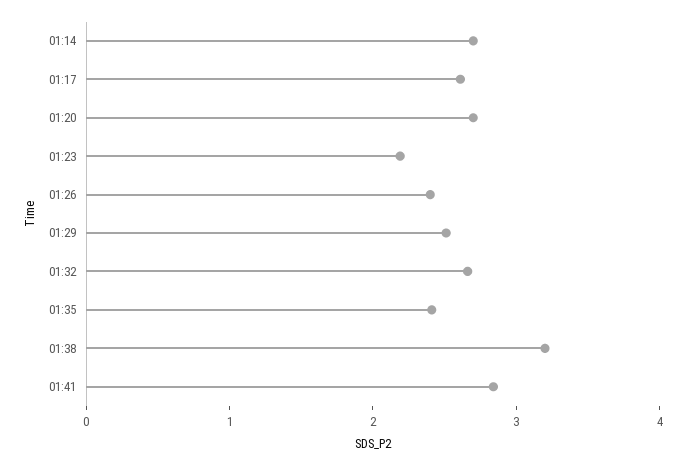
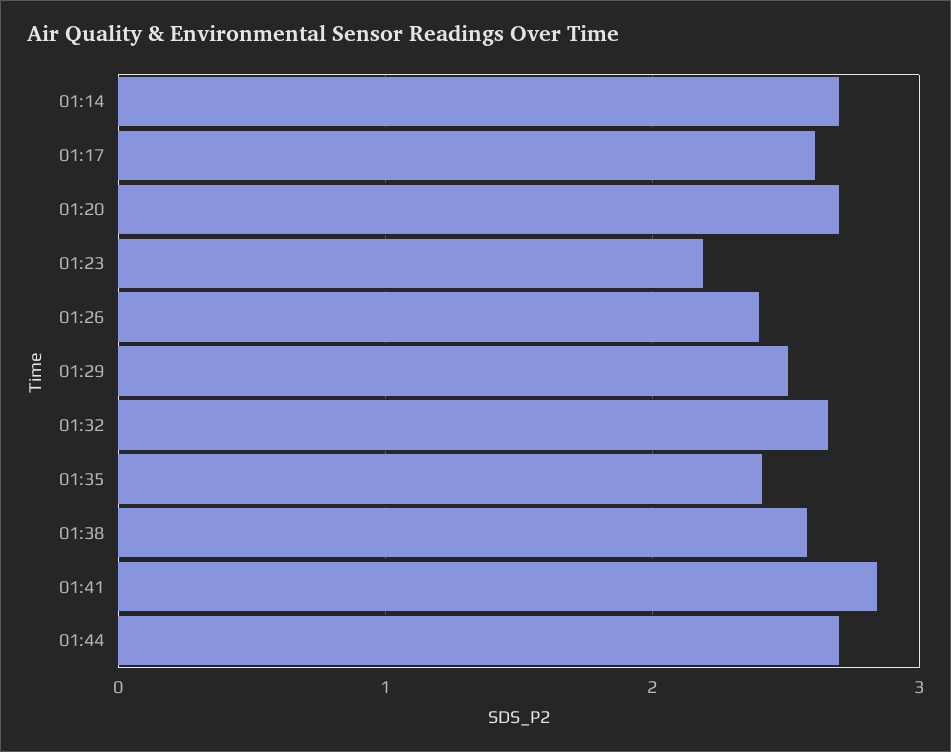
01:38: 3.2 -> 2.6
01:44: none -> 2.7

